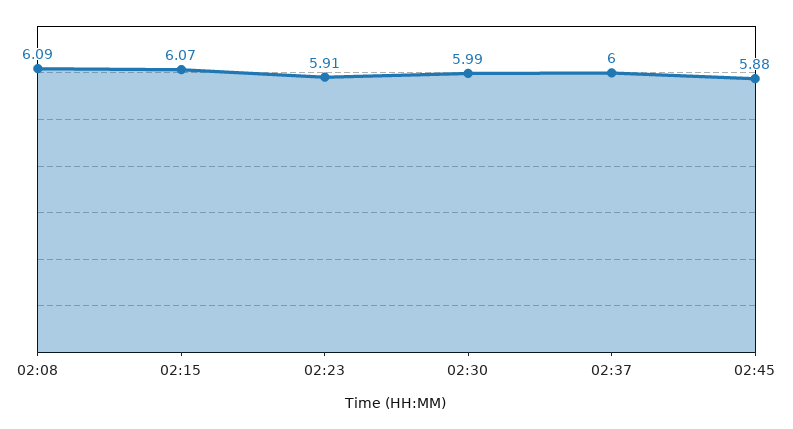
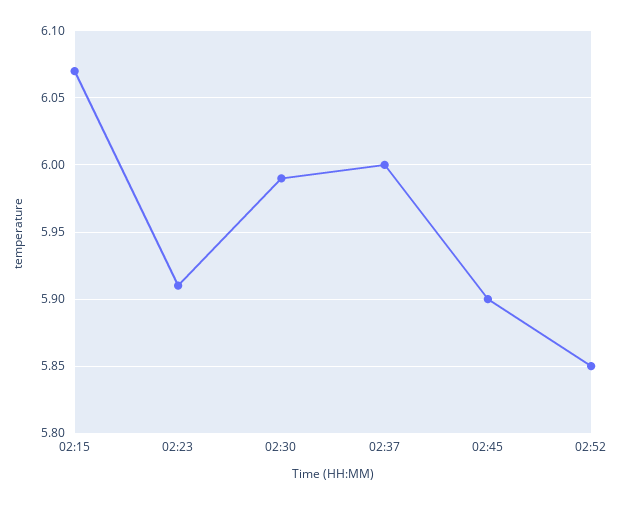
02:08: 6.09 -> none
02:45: 5.88 -> 5.9
02:52: none -> 5.85

